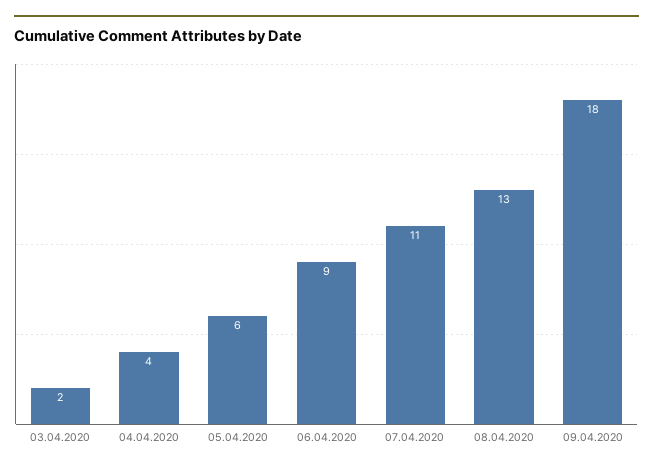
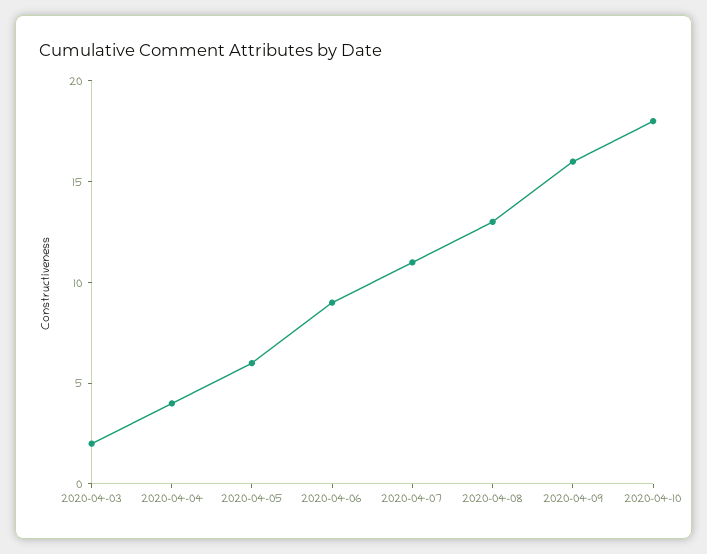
09.04.2020: 18 -> 16
2020-04-10: none -> 18

